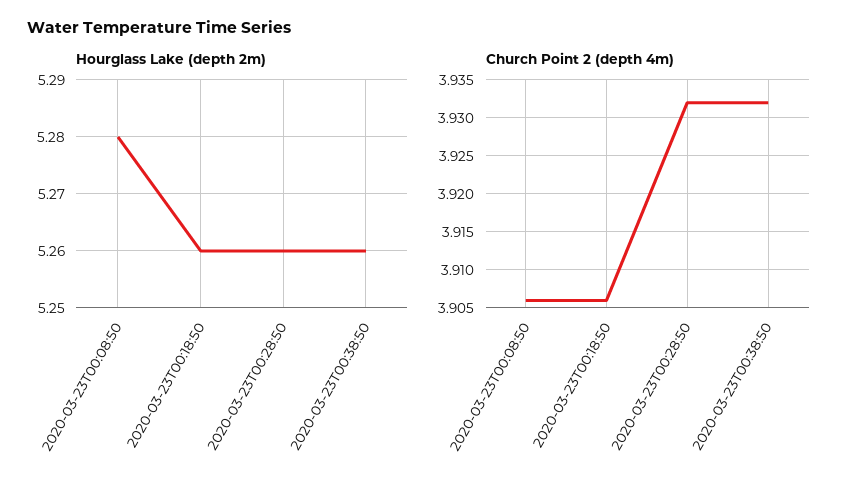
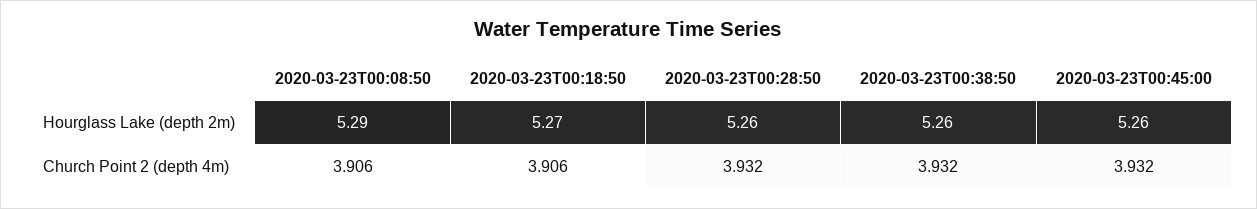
Hourglass Lake (depth 2m), 2020-03-23T00:08:50: 5.28 -> 5.29
Hourglass Lake (depth 2m), 2020-03-23T00:18:50: 5.26 -> 5.27
Hourglass Lake (depth 2m), 2020-03-23T00:45:00: none -> 5.26
Church Point 2 (depth 4m), 2020-03-23T00:45:00: none -> 3.932

